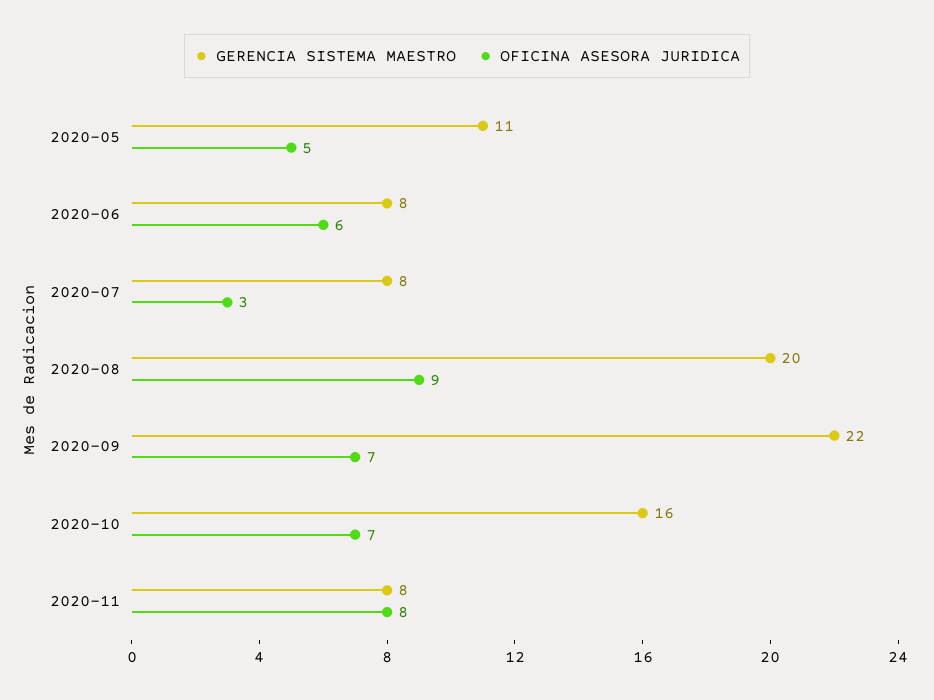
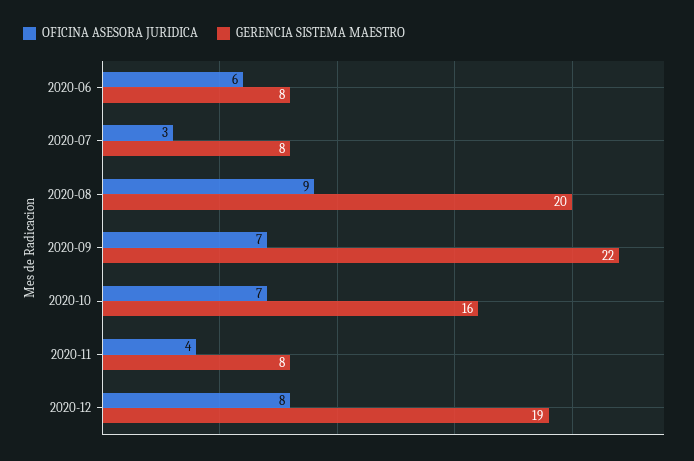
GERENCIA SISTEMA MAESTRO, 2020-05: 11 -> none
OFICINA ASESORA JURIDICA, 2020-05: 5 -> none
OFICINA ASESORA JURIDICA, 2020-11: 8 -> 4
OFICINA ASESORA JURIDICA, 2020-12: none -> 8
GERENCIA SISTEMA MAESTRO, 2020-12: none -> 19

